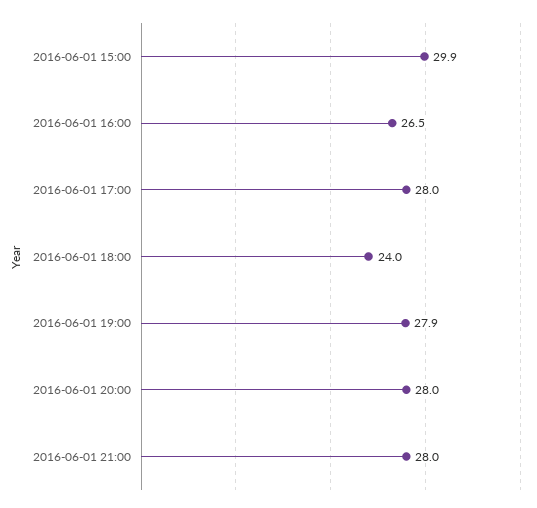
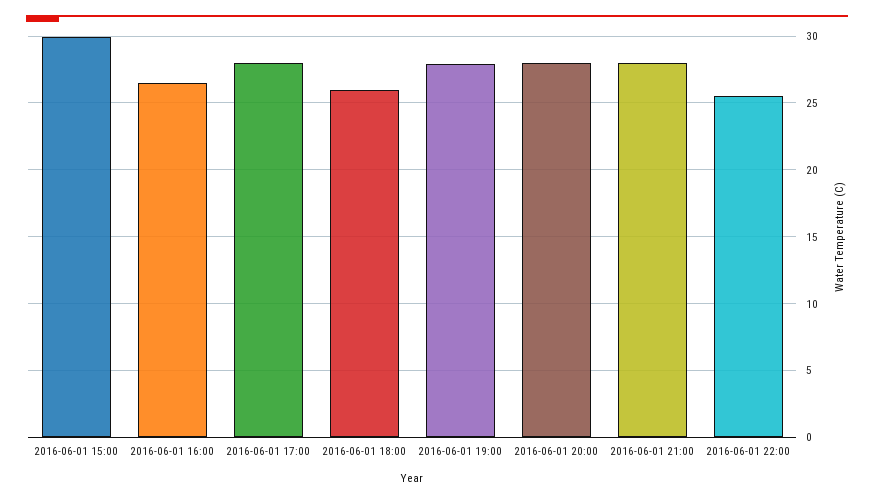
2016-06-01 18:00: 24 -> 26
2016-06-01 22:00: none -> 25.5

